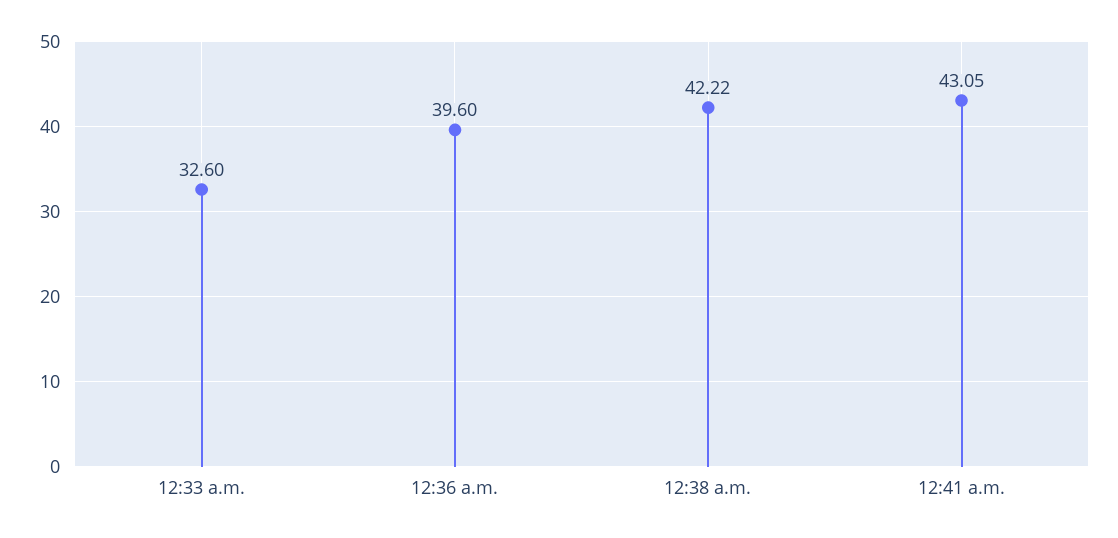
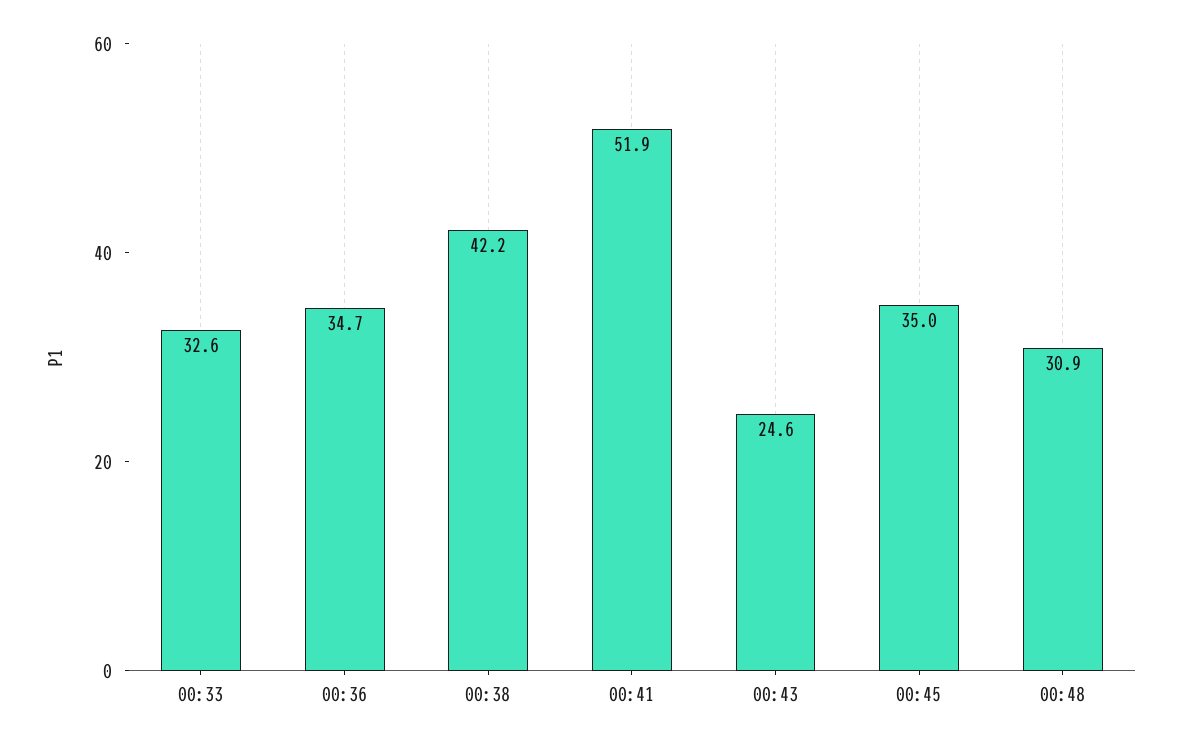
12:36 a.m.: 39.6 -> 34.7
12:41 a.m.: 43.05 -> 51.9
00:43: none -> 24.6
00:45: none -> 35
00:48: none -> 30.9

